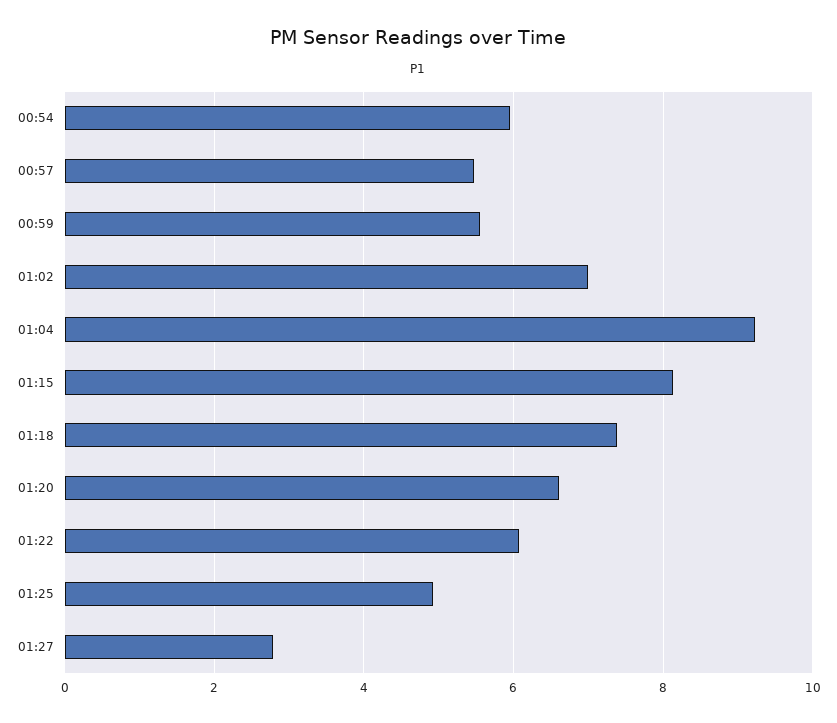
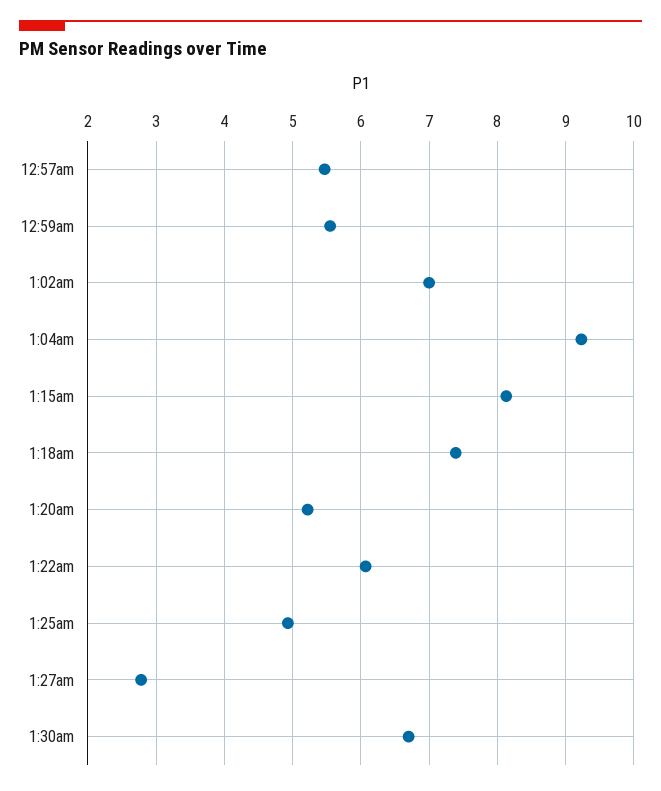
00:54: 6 -> none
01:20: 6.6 -> 5.2
1:30am: none -> 6.7

